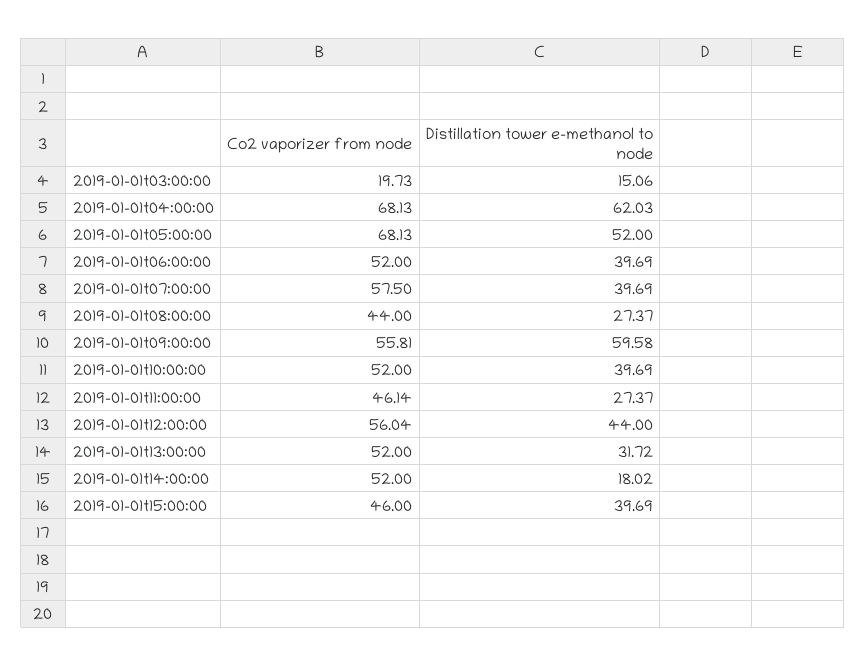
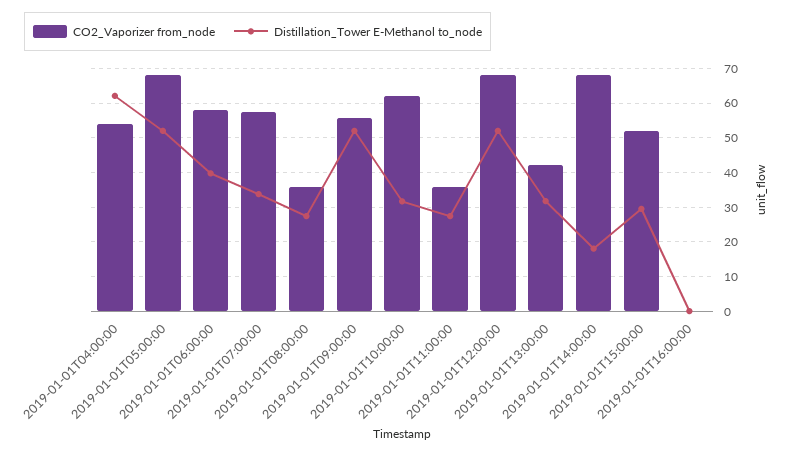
Co2 vaporizer from node, 2019-01-01t03:00:00: 19.73 -> none
Distillation tower e-methanol to node, 2019-01-01t03:00:00: 15.06 -> none
Co2 vaporizer from node, 2019-01-01t04:00:00: 68.13 -> 54
Co2 vaporizer from node, 2019-01-01t06:00:00: 52 -> 58
Distillation tower e-methanol to node, 2019-01-01t07:00:00: 39.69 -> 34
Co2 vaporizer from node, 2019-01-01t08:00:00: 44 -> 36
Distillation tower e-methanol to node, 2019-01-01t09:00:00: 59.58 -> 52
Co2 vaporizer from node, 2019-01-01t10:00:00: 52 -> 62
Distillation tower e-methanol to node, 2019-01-01t10:00:00: 39.69 -> 32
Co2 vaporizer from node, 2019-01-01t11:00:00: 46.14 -> 36
Co2 vaporizer from node, 2019-01-01t12:00:00: 56.04 -> 68
Distillation tower e-methanol to node, 2019-01-01t12:00:00: 44 -> 52
Co2 vaporizer from node, 2019-01-01t13:00:00: 52 -> 42
Co2 vaporizer from node, 2019-01-01t14:00:00: 52 -> 68
Co2 vaporizer from node, 2019-01-01t15:00:00: 46 -> 52
Distillation tower e-methanol to node, 2019-01-01t15:00:00: 39.69 -> 30
Co2 vaporizer from node, 2019-01-01T16:00:00: none -> 0
Distillation tower e-methanol to node, 2019-01-01T16:00:00: none -> 0

